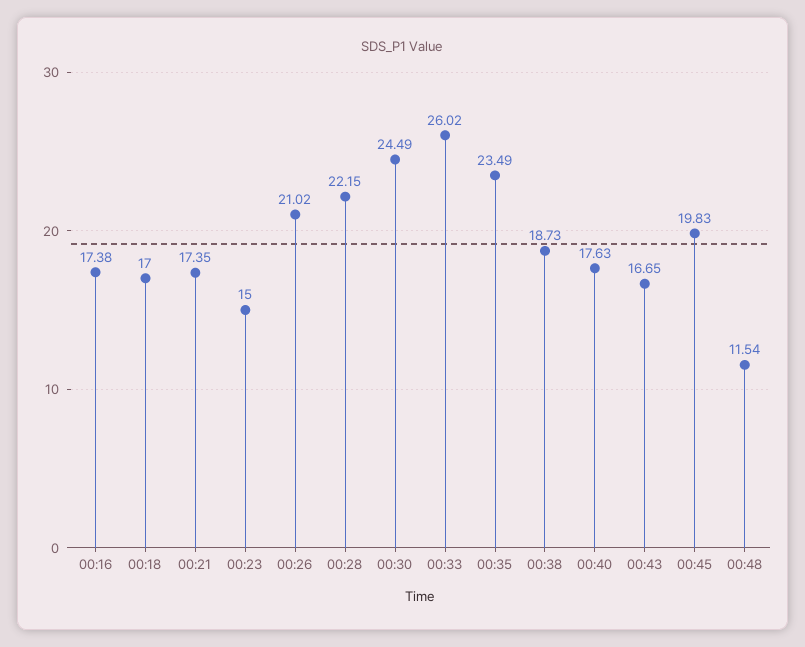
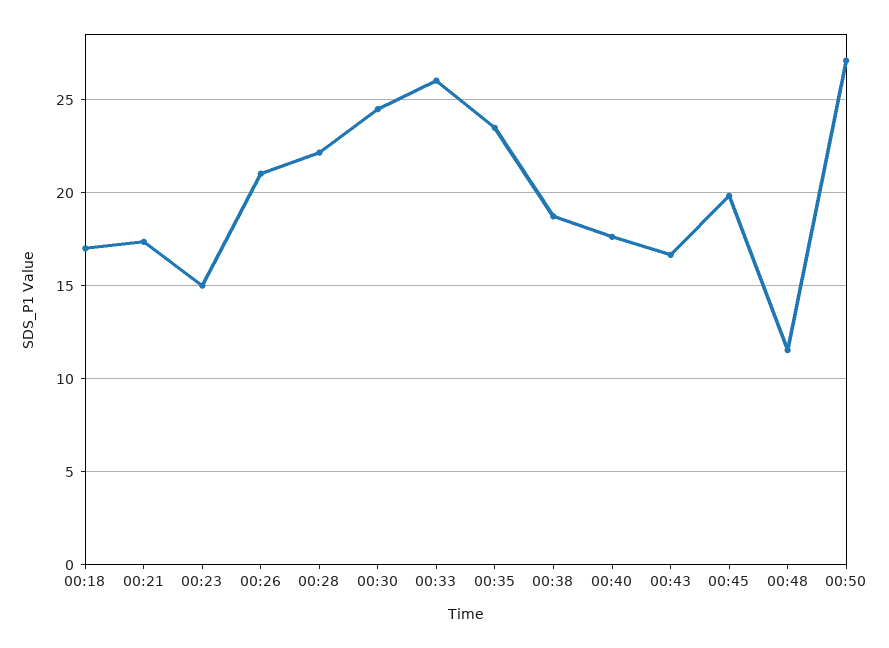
00:16: 17.38 -> none
00:50: none -> 27

